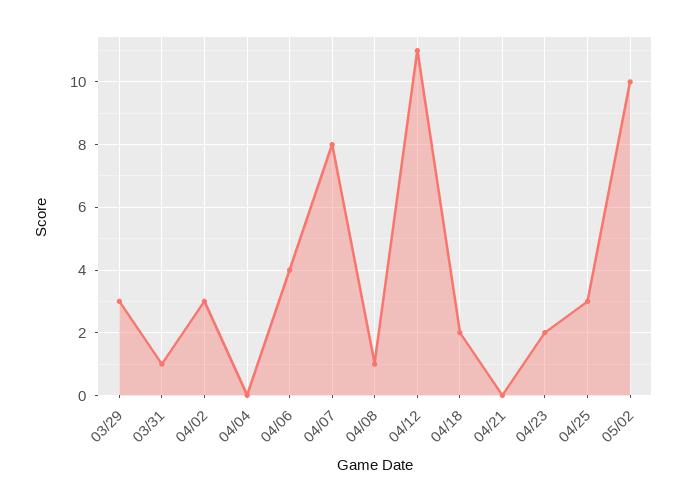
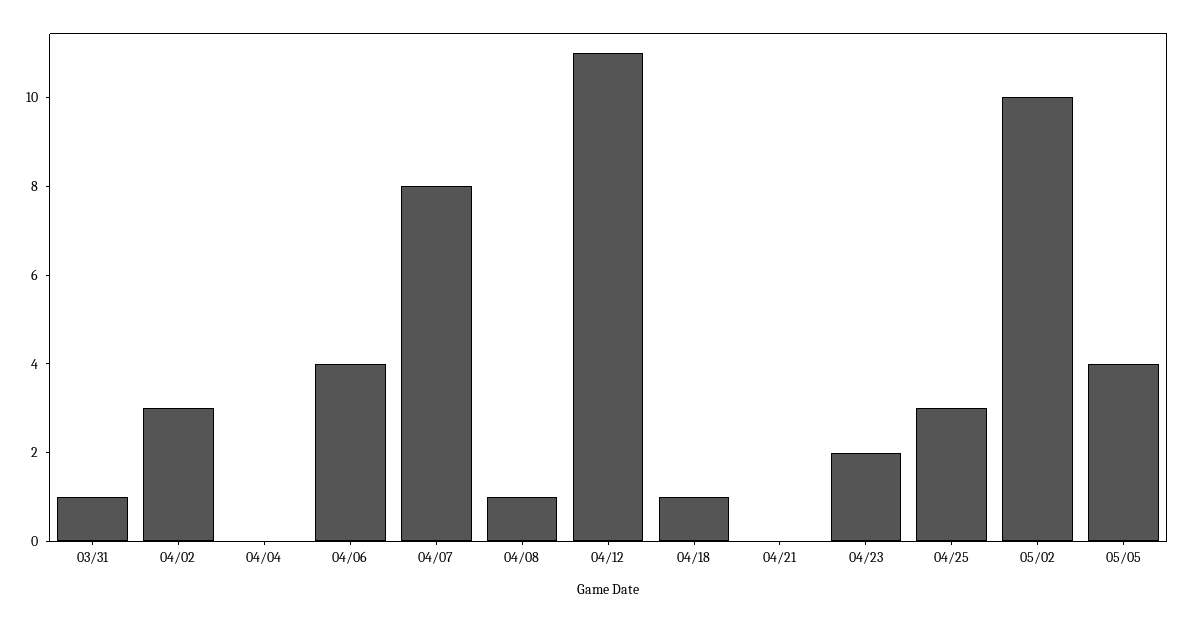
03/29: 3 -> none
04/18: 2 -> 1
05/05: none -> 4

